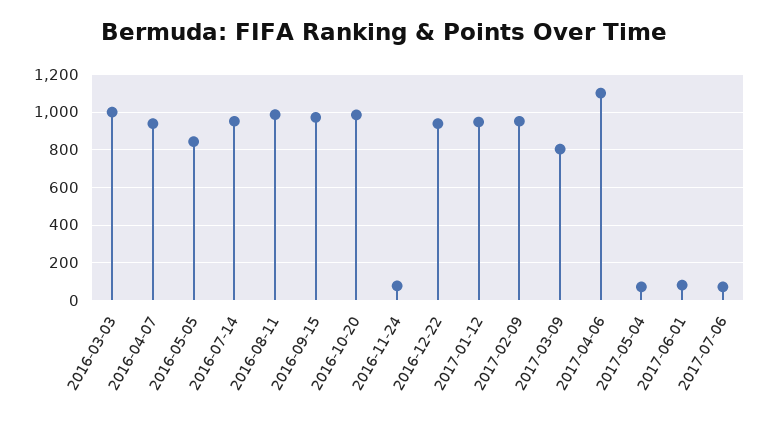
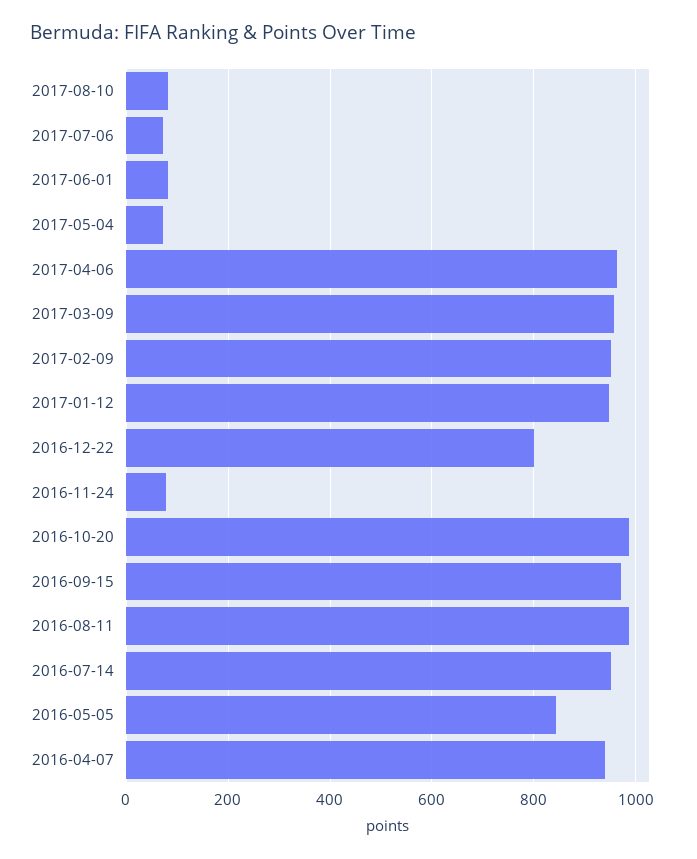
2016-03-03: 1000 -> none
2016-12-22: 950 -> 800
2017-03-09: 800 -> 960
2017-04-06: 1100 -> 960
2017-08-10: none -> 80

